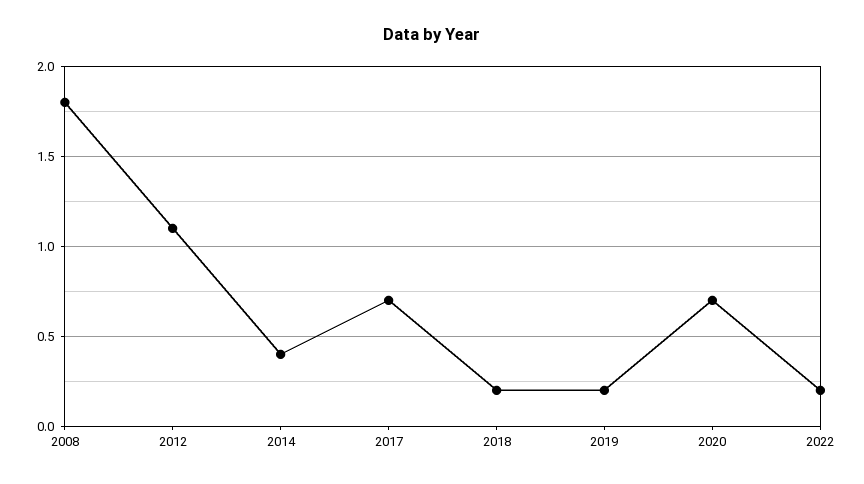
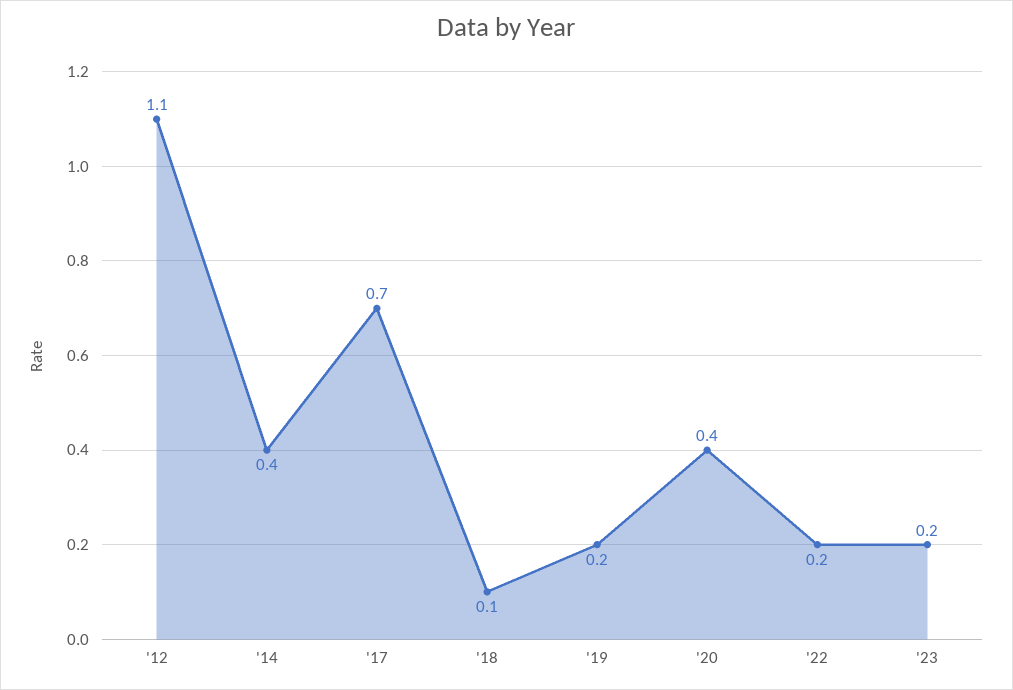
2008: 1.8 -> none
2018: 0.2 -> 0.1
2020: 0.7 -> 0.4
'23: none -> 0.2

